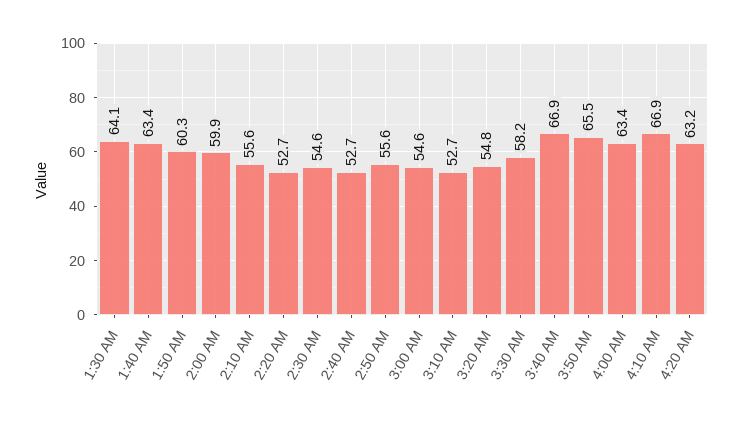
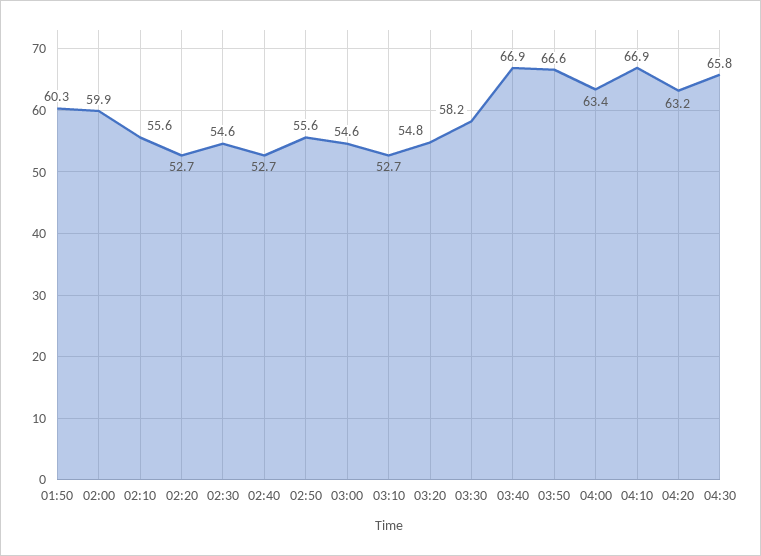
1:30 AM: 64.1 -> none
1:40 AM: 63.4 -> none
3:50 AM: 65.5 -> 66.6
04:30: none -> 65.8

